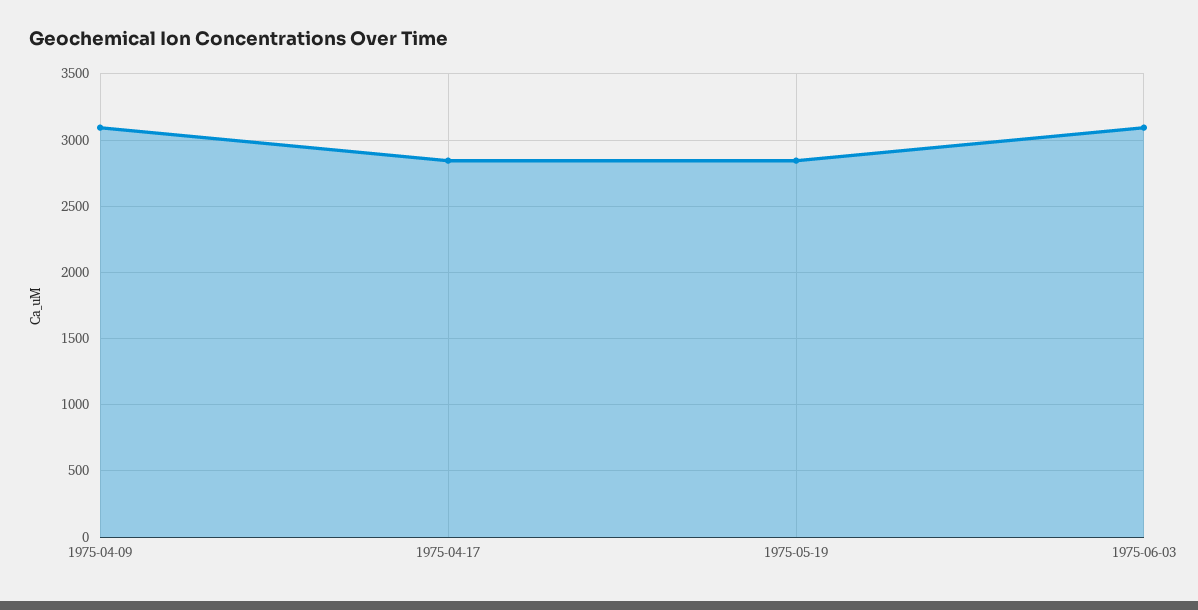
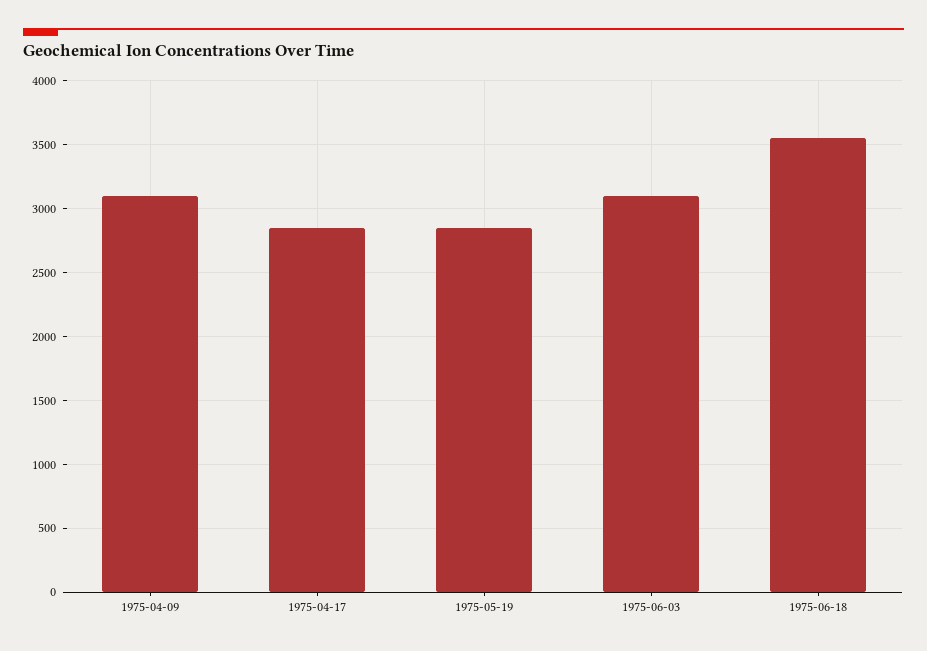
1975-06-18: none -> 3550

